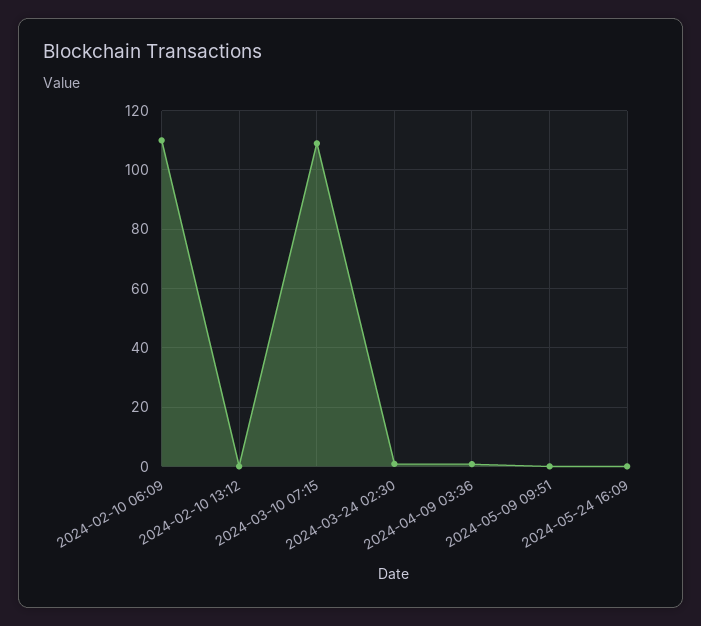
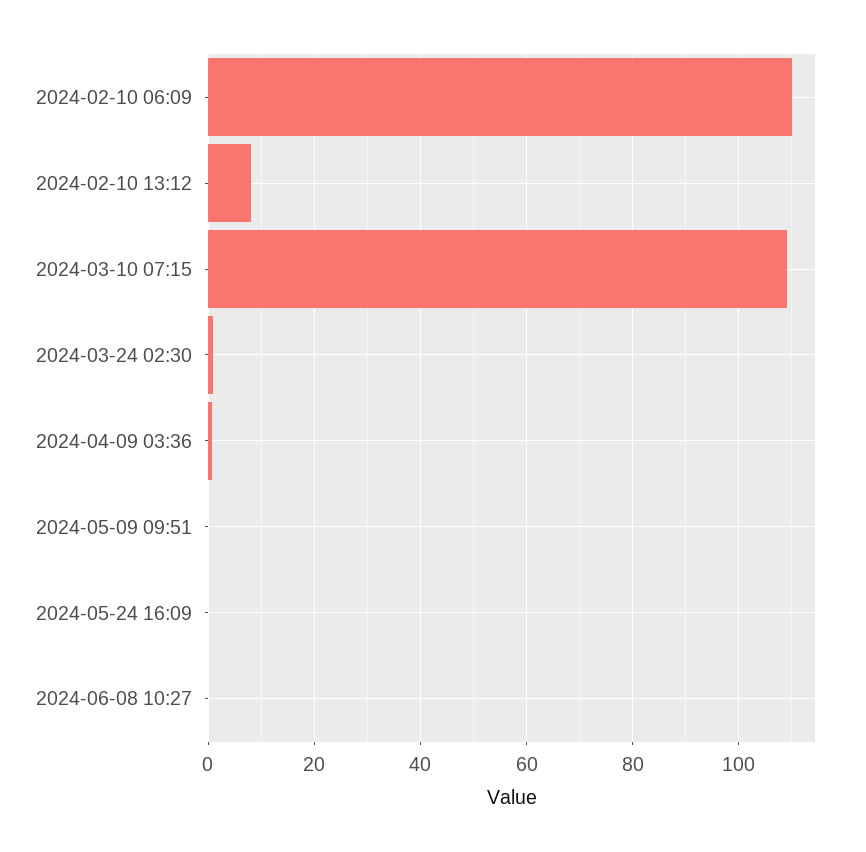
2024-02-10 13:12: 0 -> 8
2024-06-08 10:27: none -> 0

